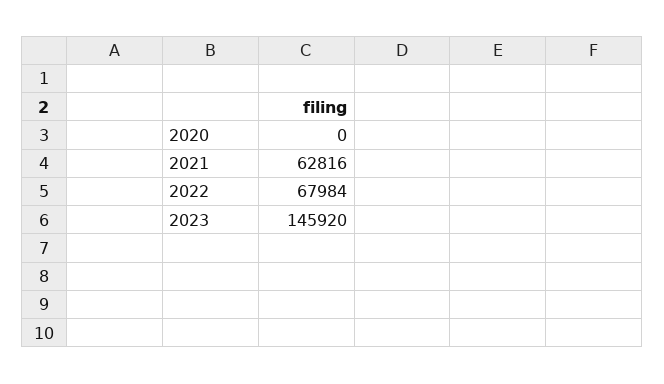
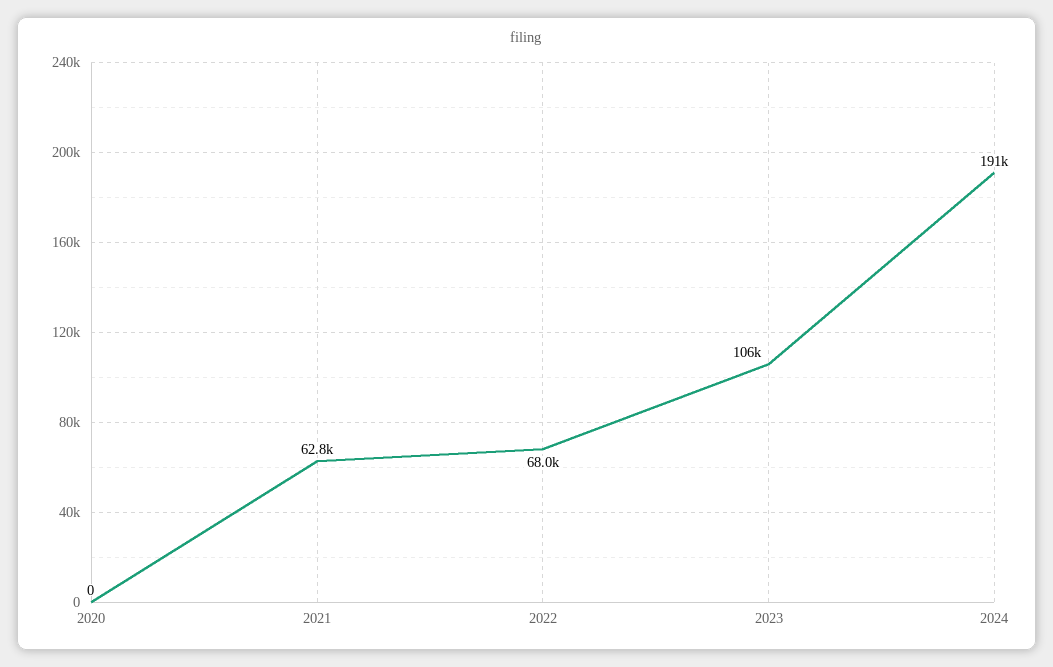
2023: 145920 -> 106000
2024: none -> 191000

